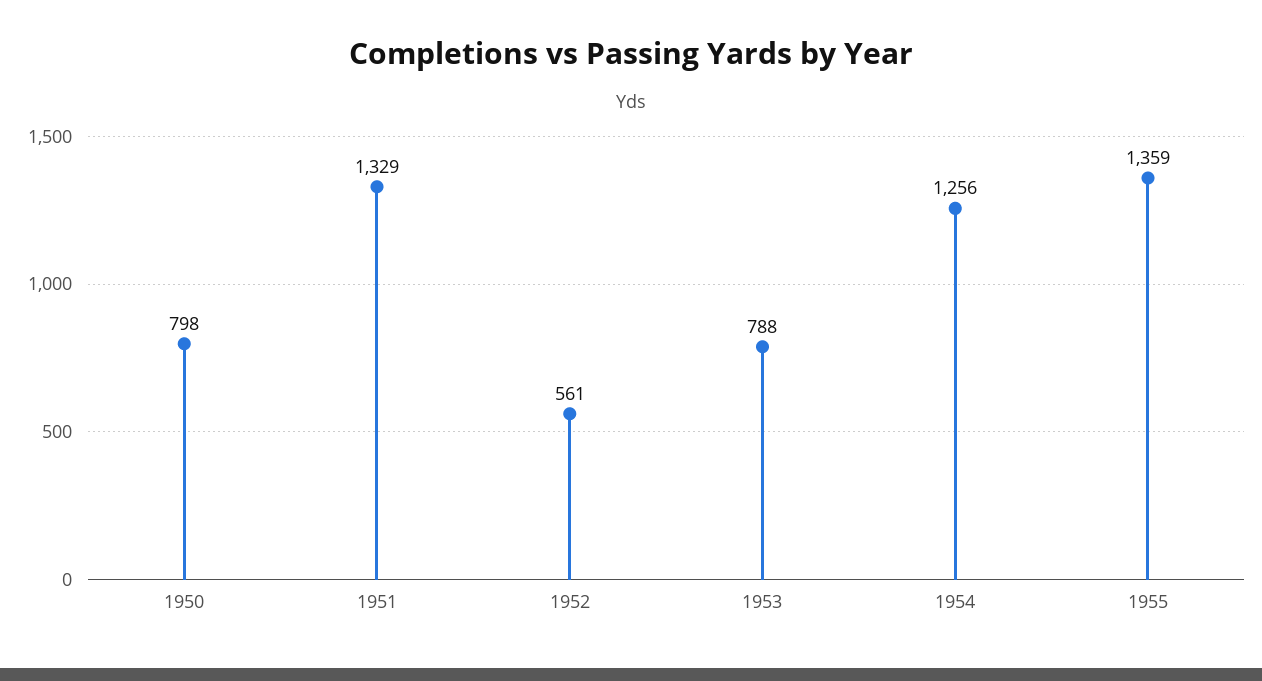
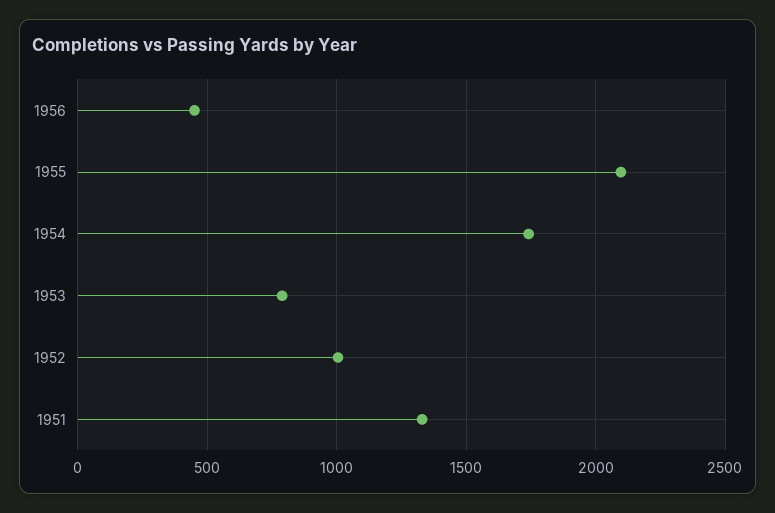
1950: 798 -> none
1952: 561 -> 1000
1954: 1256 -> 1750
1955: 1359 -> 2100
1956: none -> 450

